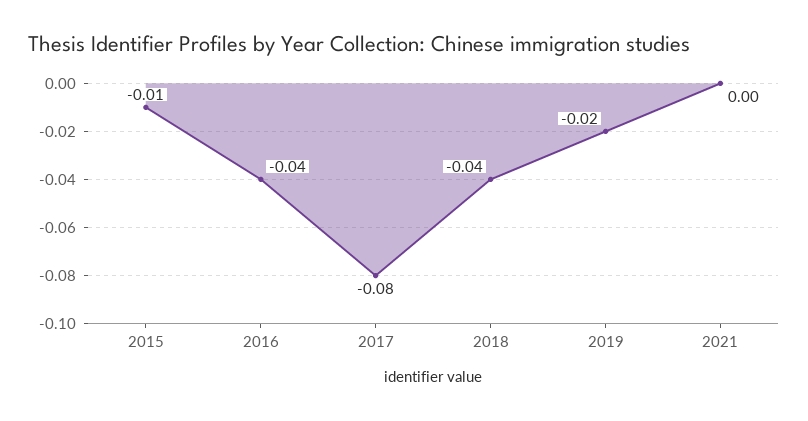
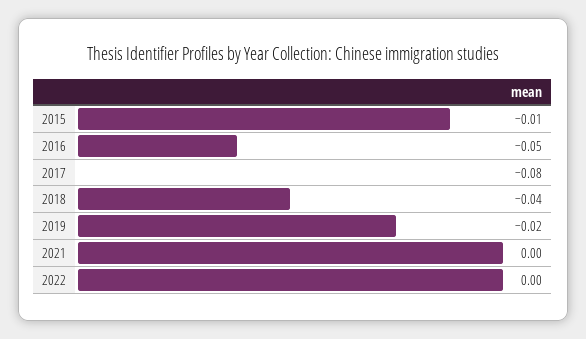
2016: -0.04 -> -0.05
2022: none -> 0

